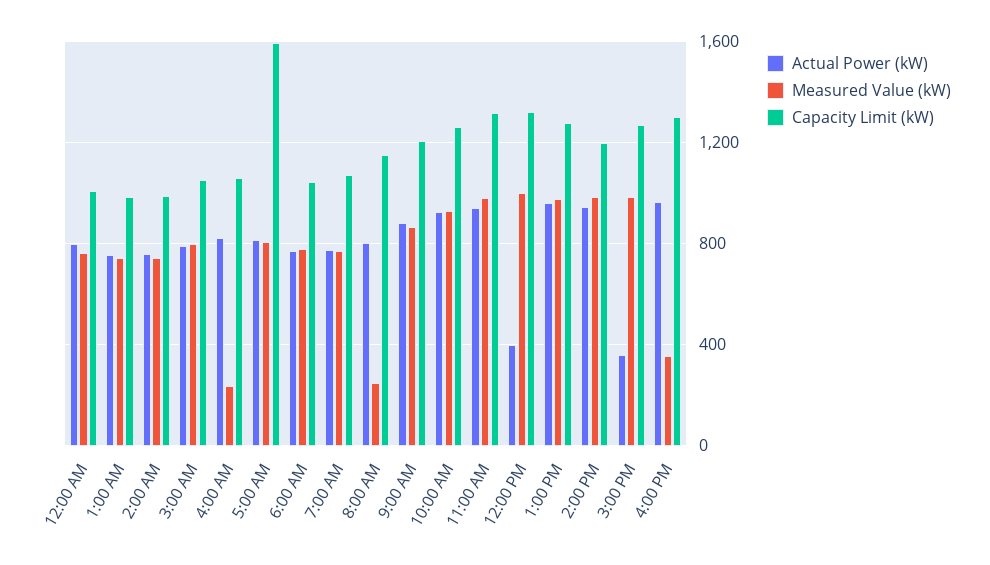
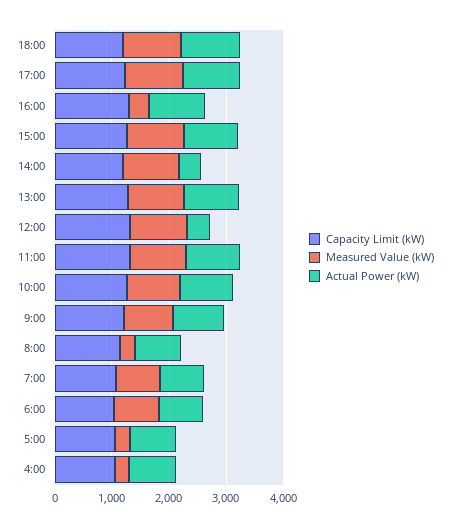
Actual Power (kW), 12:00 AM: 800 -> none
Measured Value (kW), 12:00 AM: 750 -> none
Capacity Limit (kW), 12:00 AM: 1000 -> none
Actual Power (kW), 1:00 AM: 750 -> none
Measured Value (kW), 1:00 AM: 750 -> none
Capacity Limit (kW), 1:00 AM: 1000 -> none
Actual Power (kW), 2:00 AM: 750 -> none
Measured Value (kW), 2:00 AM: 750 -> none
Capacity Limit (kW), 2:00 AM: 1000 -> none
Actual Power (kW), 3:00 AM: 800 -> none
Measured Value (kW), 3:00 AM: 800 -> none
Capacity Limit (kW), 3:00 AM: 1050 -> none
Measured Value (kW), 5:00 AM: 800 -> 200
Capacity Limit (kW), 5:00 AM: 1600 -> 1000
Actual Power (kW), 2:00 PM: 950 -> 400
Actual Power (kW), 3:00 PM: 350 -> 1000
Capacity Limit (kW), 18:00: none -> 1200
Measured Value (kW), 18:00: none -> 1000
Actual Power (kW), 18:00: none -> 1000
Capacity Limit (kW), 17:00: none -> 1200
Measured Value (kW), 17:00: none -> 1000
Actual Power (kW), 17:00: none -> 1000

